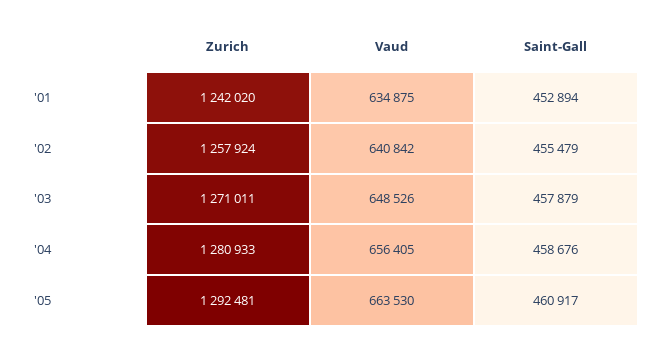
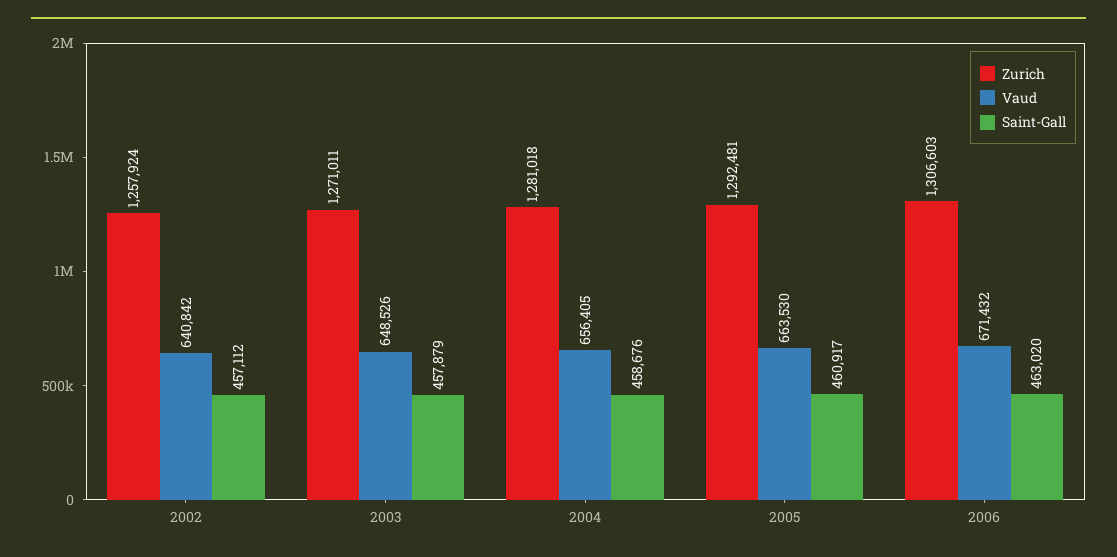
Zurich, '01: 1242020 -> none
Vaud, '01: 634875 -> none
Saint-Gall, '01: 452894 -> none
Saint-Gall, '02: 455479 -> 457112
Zurich, '04: 1280933 -> 1281018
Zurich, 2006: none -> 1306603
Vaud, 2006: none -> 671432
Saint-Gall, 2006: none -> 463020

